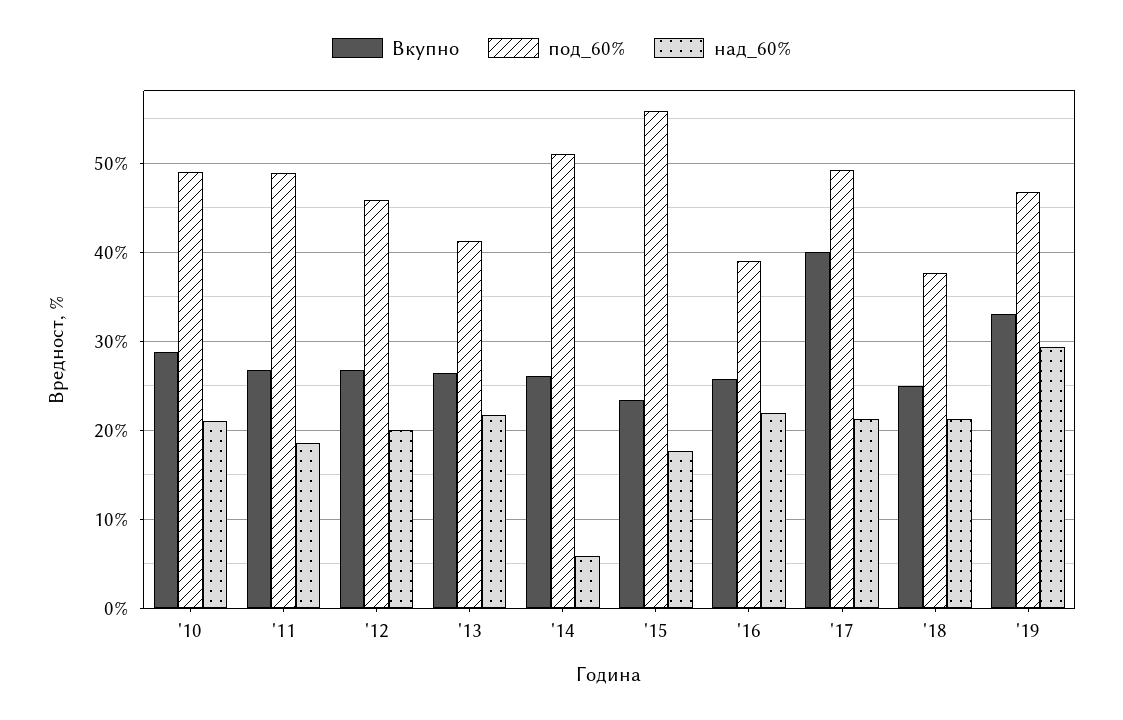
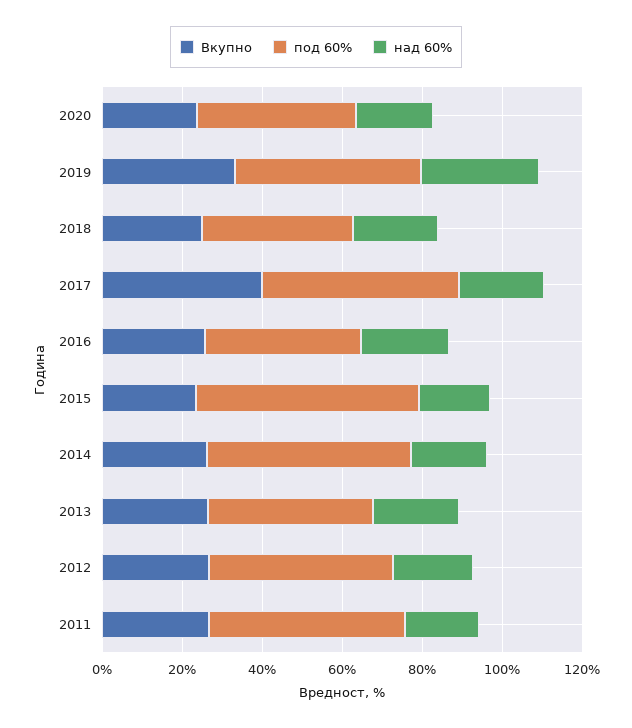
Вкупно, '10: 29 -> none
под_60%, '10: 49 -> none
над_60%, '10: 21 -> none
над_60%, '14: 6 -> 20
Вкупно, 2020: none -> 25
под_60%, 2020: none -> 40
над_60%, 2020: none -> 20

